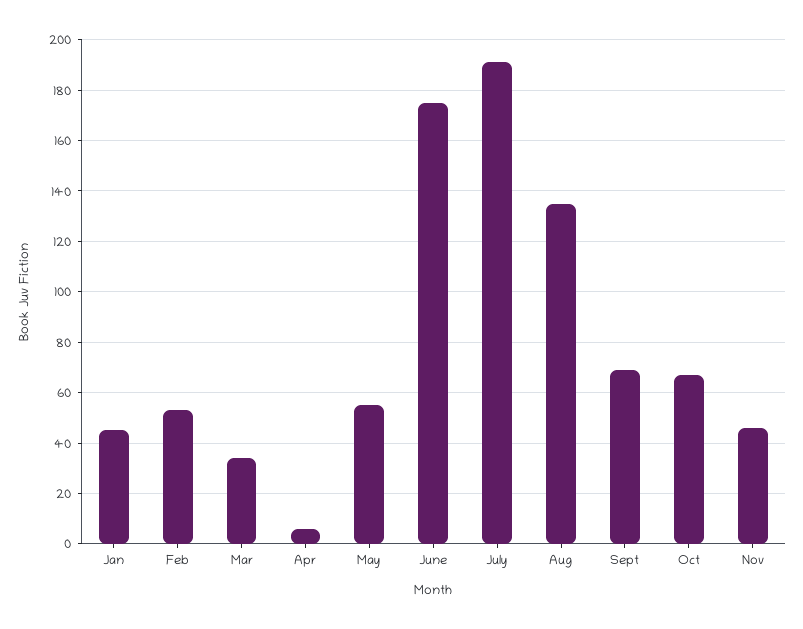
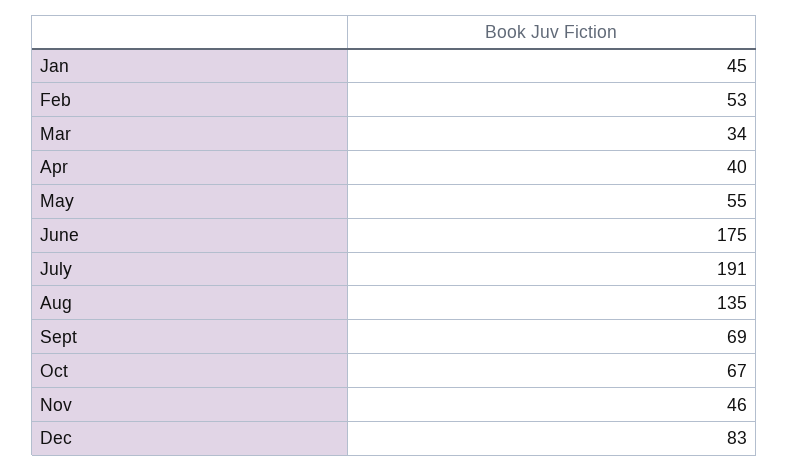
Apr: 5 -> 40
Dec: none -> 83

